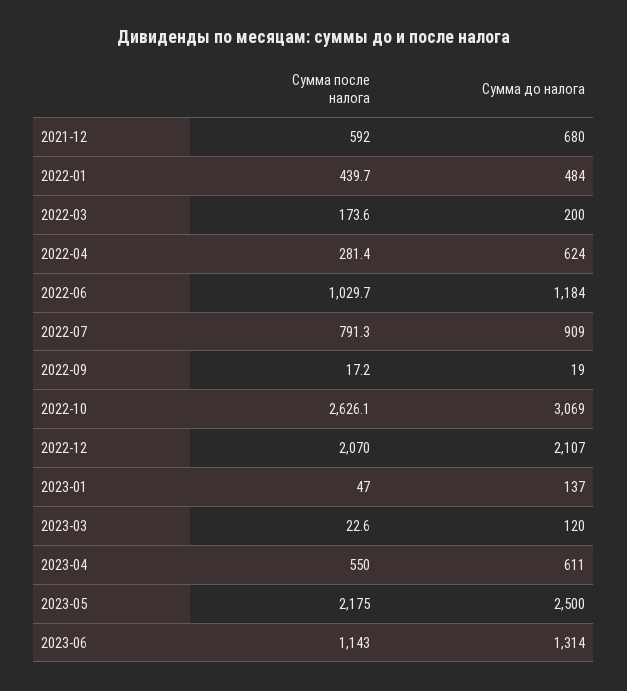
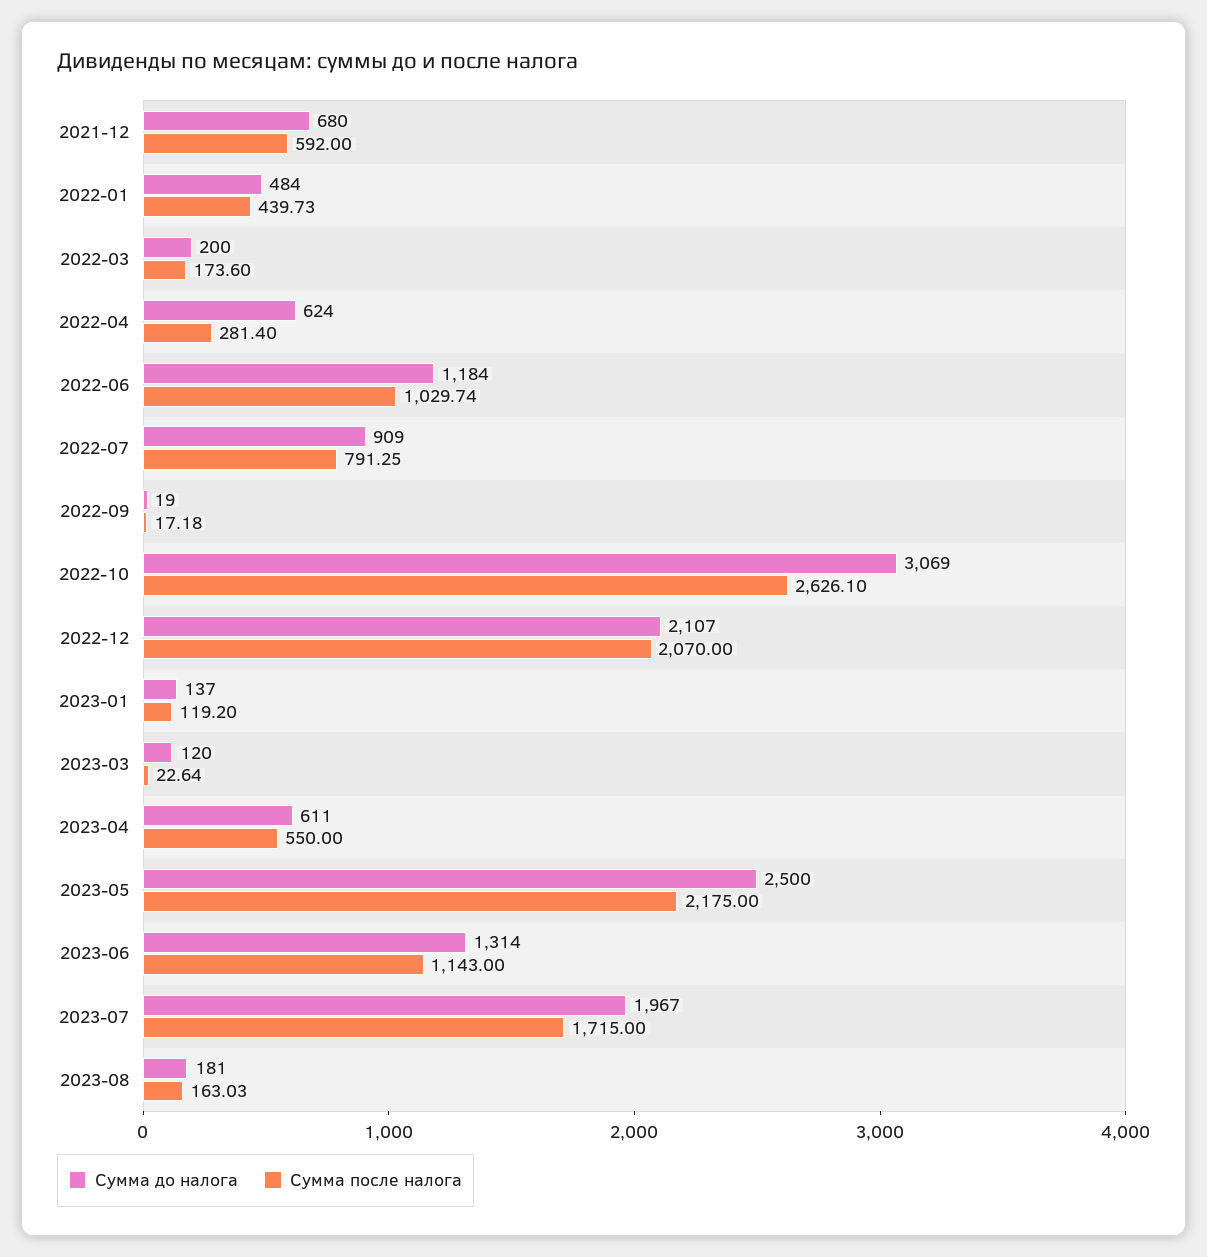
Сумма после налога, 2023-01: 47 -> 119.2
Сумма до налога, 2023-07: none -> 1967
Сумма после налога, 2023-07: none -> 1715
Сумма до налога, 2023-08: none -> 181
Сумма после налога, 2023-08: none -> 163.03

